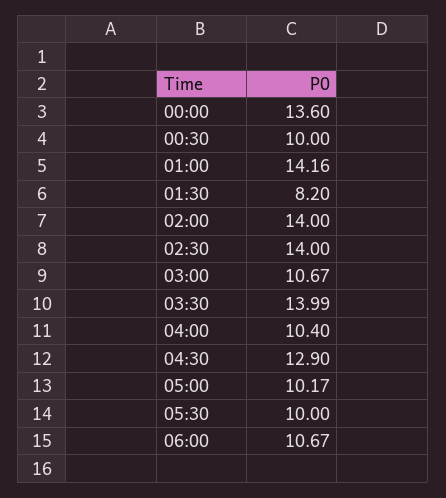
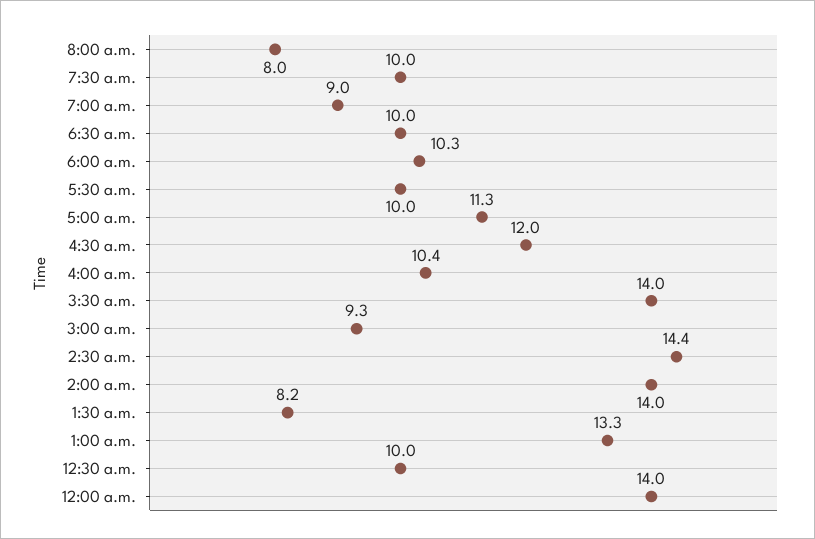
00:00: 13.6 -> 14
01:00: 14.16 -> 13.3
02:30: 14 -> 14.4
03:00: 10.67 -> 9.3
04:30: 12.9 -> 12
05:00: 10.17 -> 11.3
06:00: 10.67 -> 10.3
8:00 a.m.: none -> 8
7:30 a.m.: none -> 10
7:00 a.m.: none -> 9
6:30 a.m.: none -> 10

